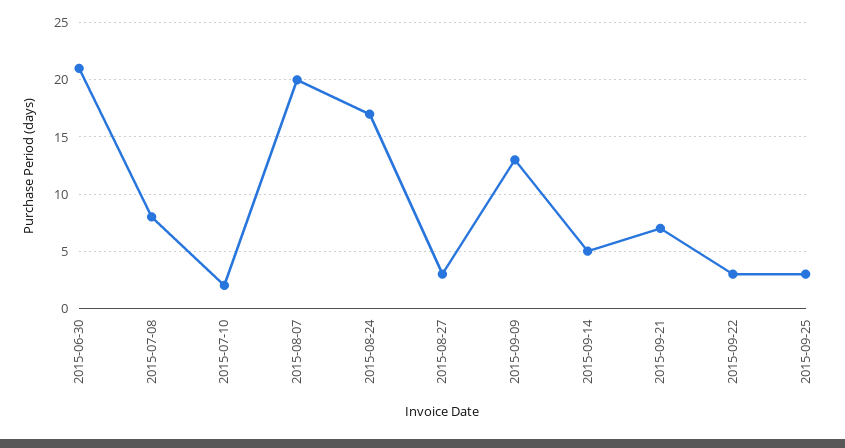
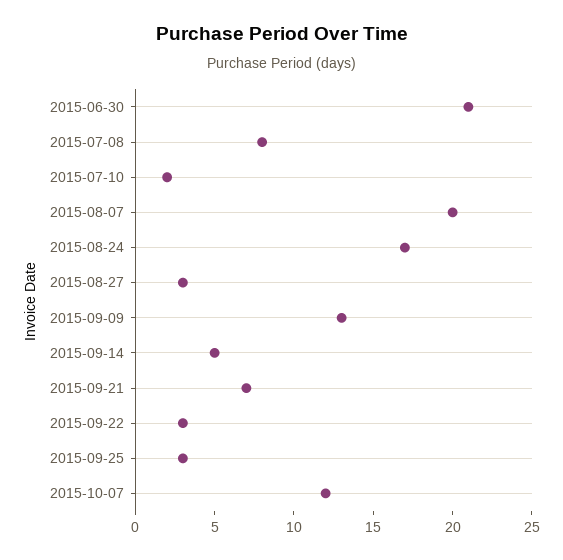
2015-10-07: none -> 12

